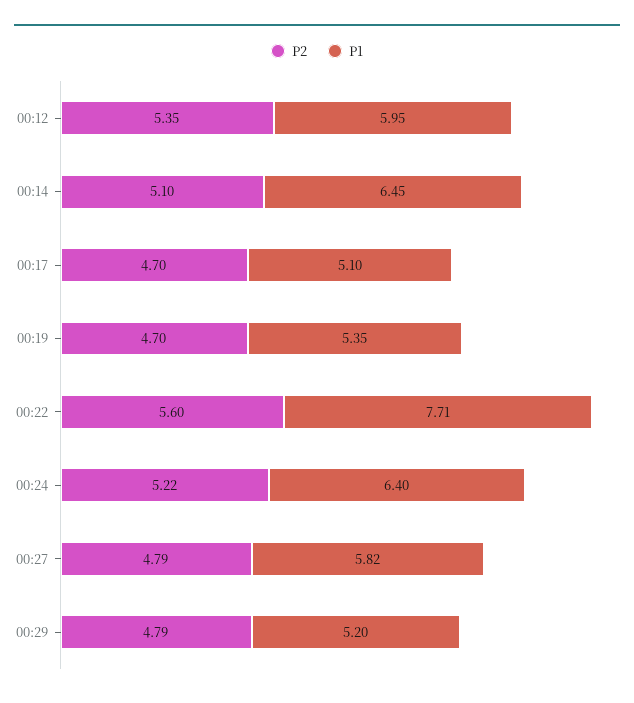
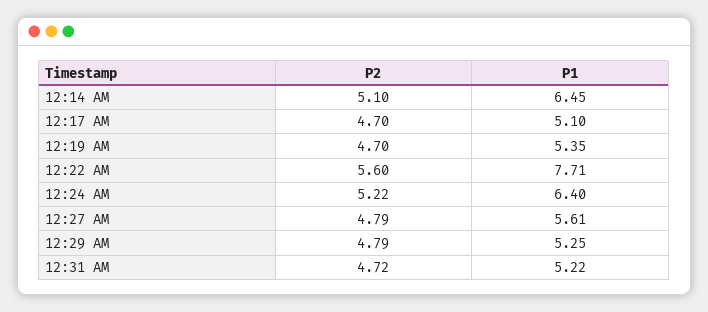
P2, 00:12: 5.35 -> none
P1, 00:12: 5.95 -> none
P1, 00:27: 5.82 -> 5.61
P1, 00:29: 5.2 -> 5.25
P2, 12:31 AM: none -> 4.72
P1, 12:31 AM: none -> 5.22

